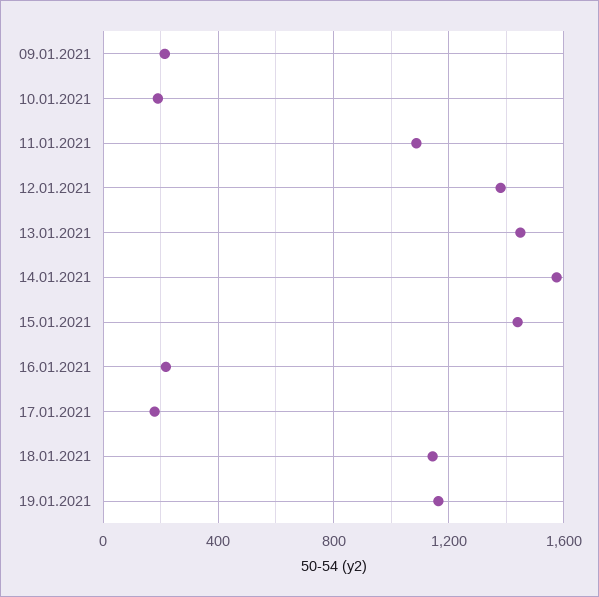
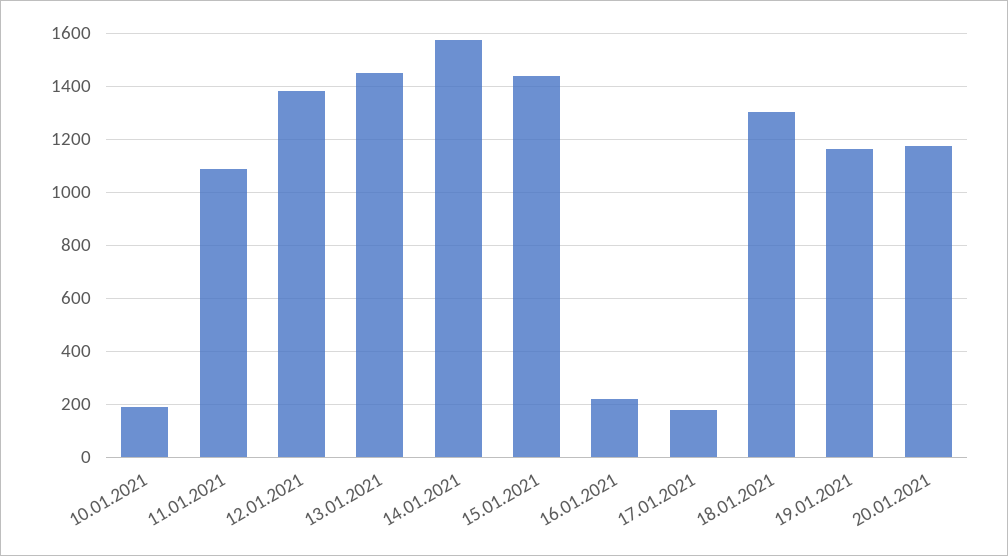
09.01.2021: 200 -> none
18.01.2021: 1150 -> 1300
20.01.2021: none -> 1175

